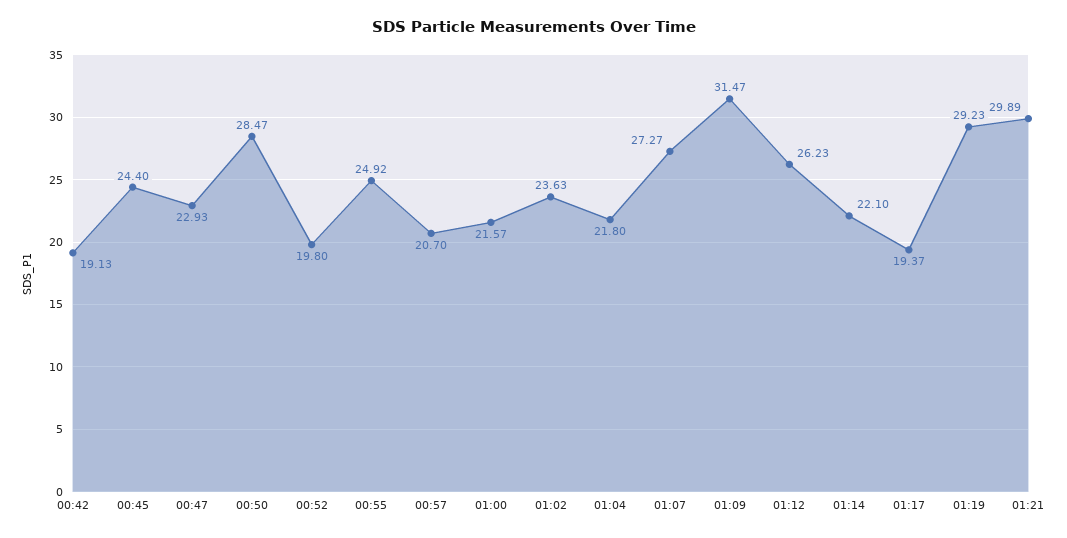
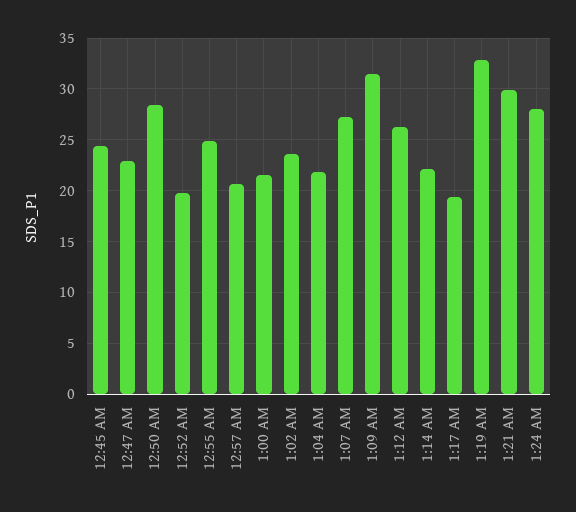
00:42: 19.13 -> none
01:19: 29.23 -> 33
1:24 AM: none -> 28

